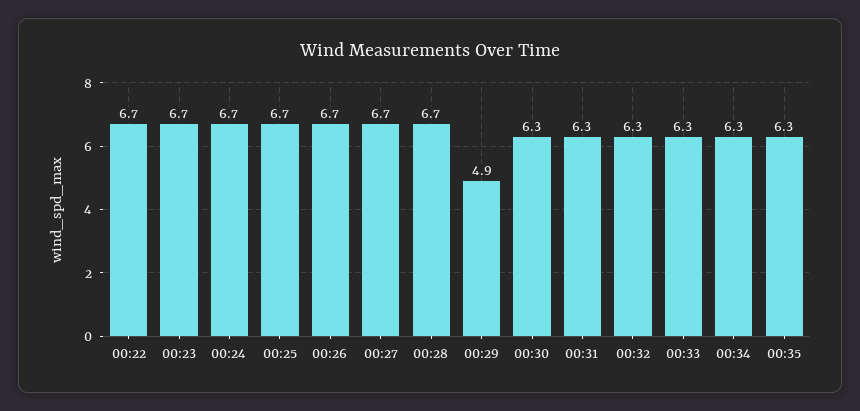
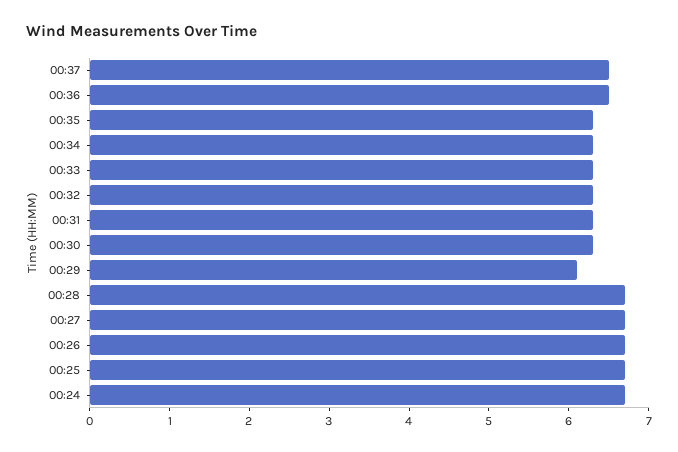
00:22: 6.7 -> none
00:23: 6.7 -> none
00:29: 4.9 -> 6
00:37: none -> 6.5
00:36: none -> 6.5

